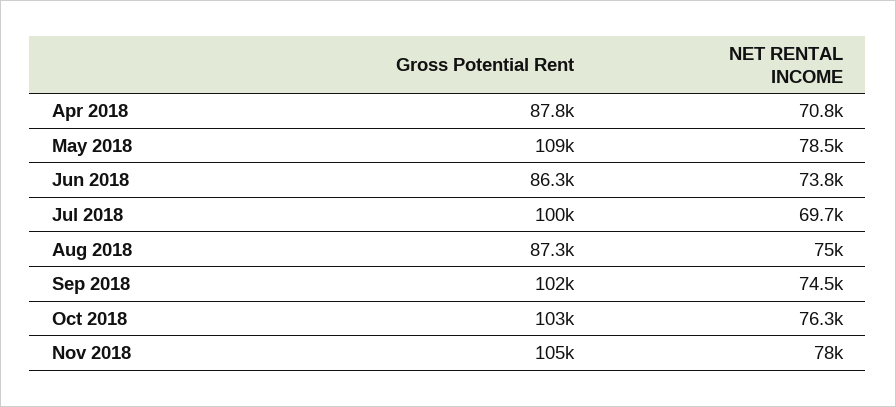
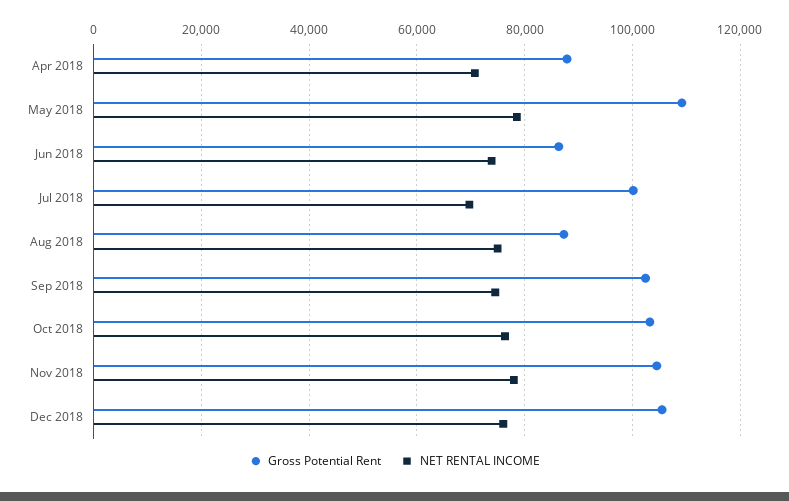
Gross Potential Rent, Dec 2018: none -> 106000
NET RENTAL INCOME, Dec 2018: none -> 76000

